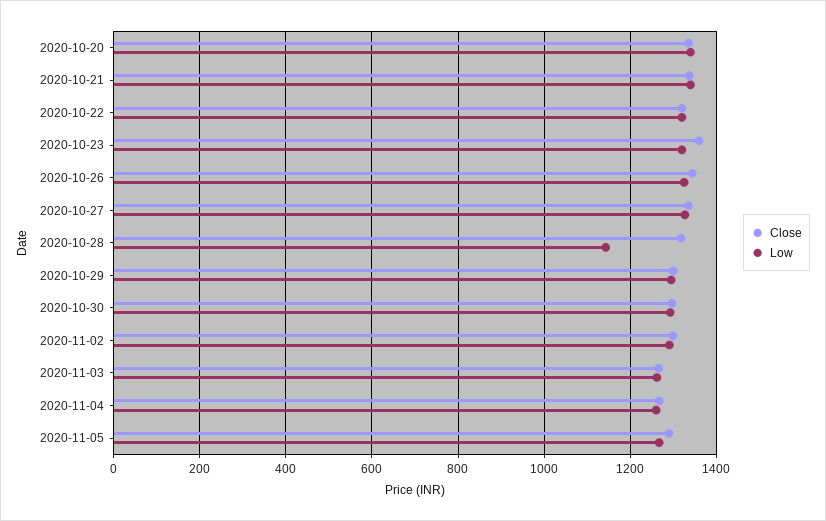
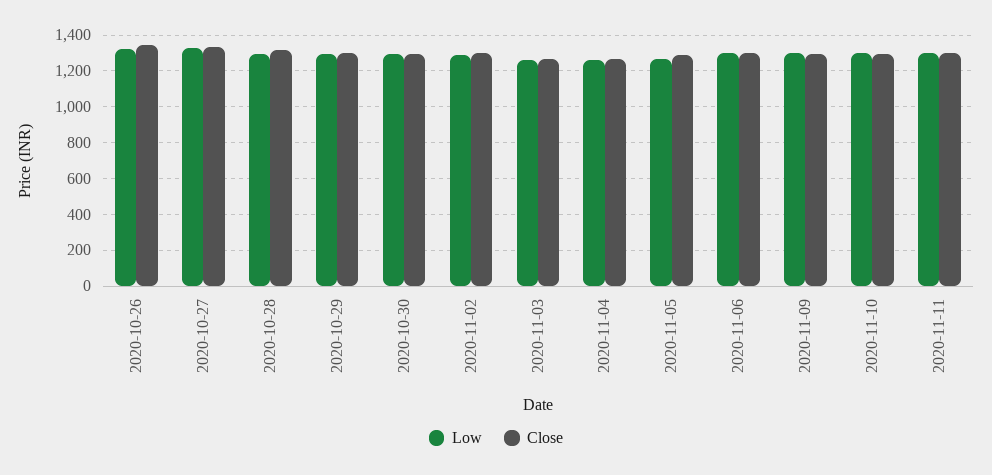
Close, 2020-10-20: 1340 -> none
Low, 2020-10-20: 1340 -> none
Close, 2020-10-21: 1340 -> none
Low, 2020-10-21: 1340 -> none
Close, 2020-10-22: 1320 -> none
Low, 2020-10-22: 1320 -> none
Close, 2020-10-23: 1360 -> none
Low, 2020-10-23: 1320 -> none
Low, 2020-10-28: 1140 -> 1300
Low, 2020-11-06: none -> 1300
Close, 2020-11-06: none -> 1300
Low, 2020-11-09: none -> 1300
Close, 2020-11-09: none -> 1300
Low, 2020-11-10: none -> 1300
Close, 2020-11-10: none -> 1300
Low, 2020-11-11: none -> 1300
Close, 2020-11-11: none -> 1300

